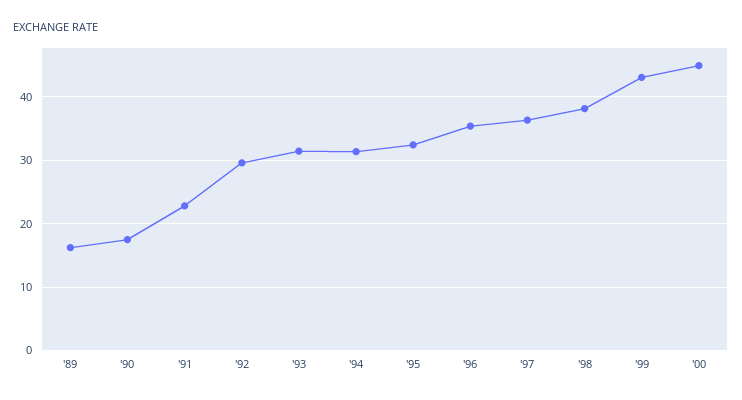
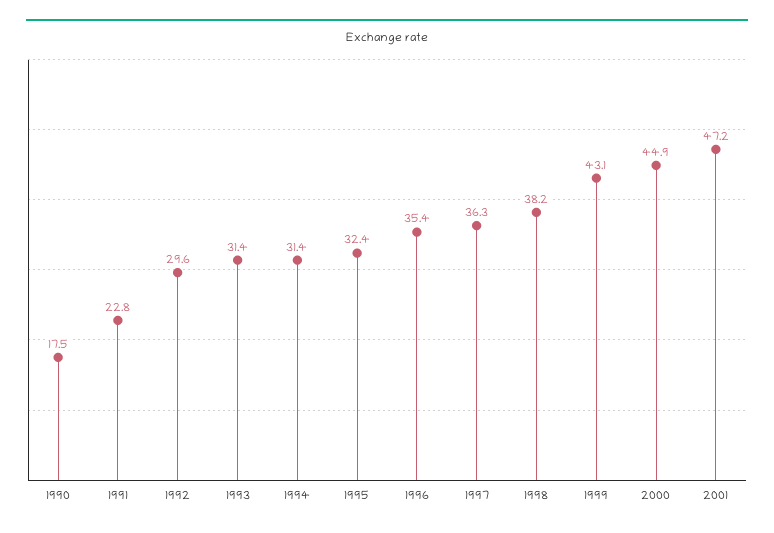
'89: 16 -> none
2001: none -> 47.2

